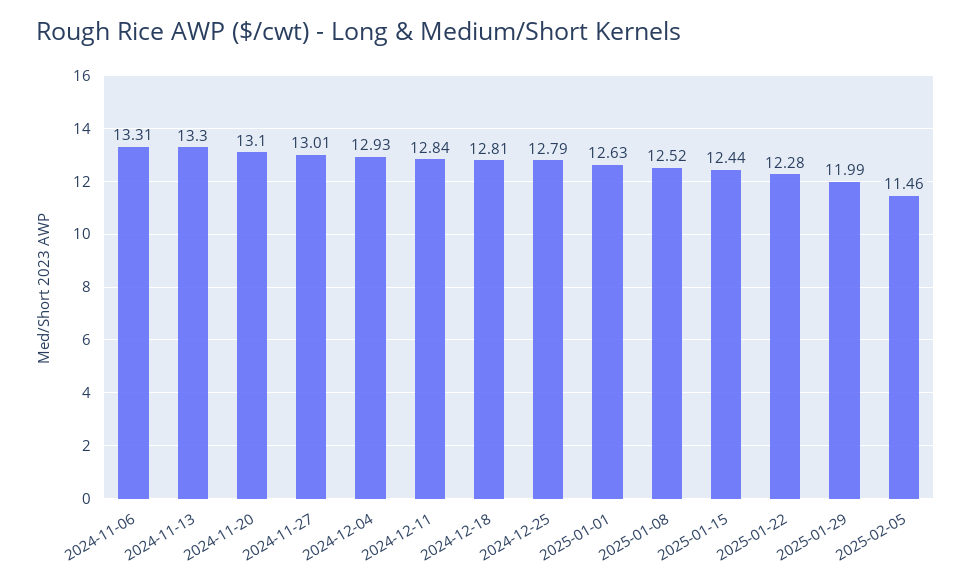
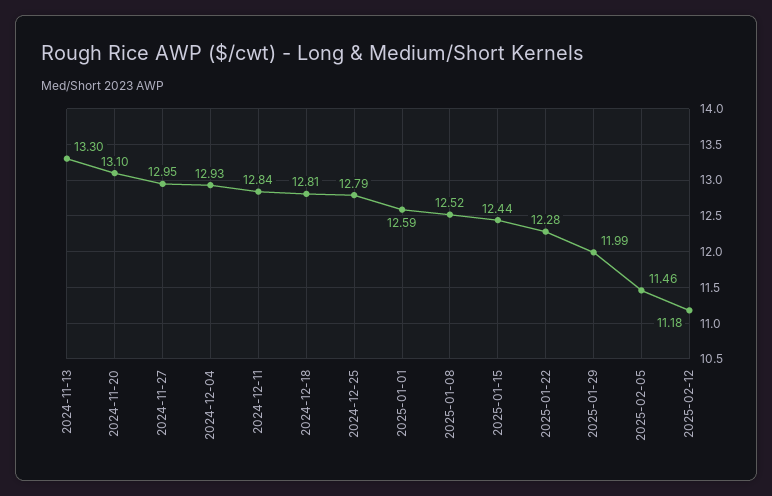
2024-11-06: 13.31 -> none
2024-11-27: 13.01 -> 12.95
2025-01-01: 12.63 -> 12.59
2025-02-12: none -> 11.18

